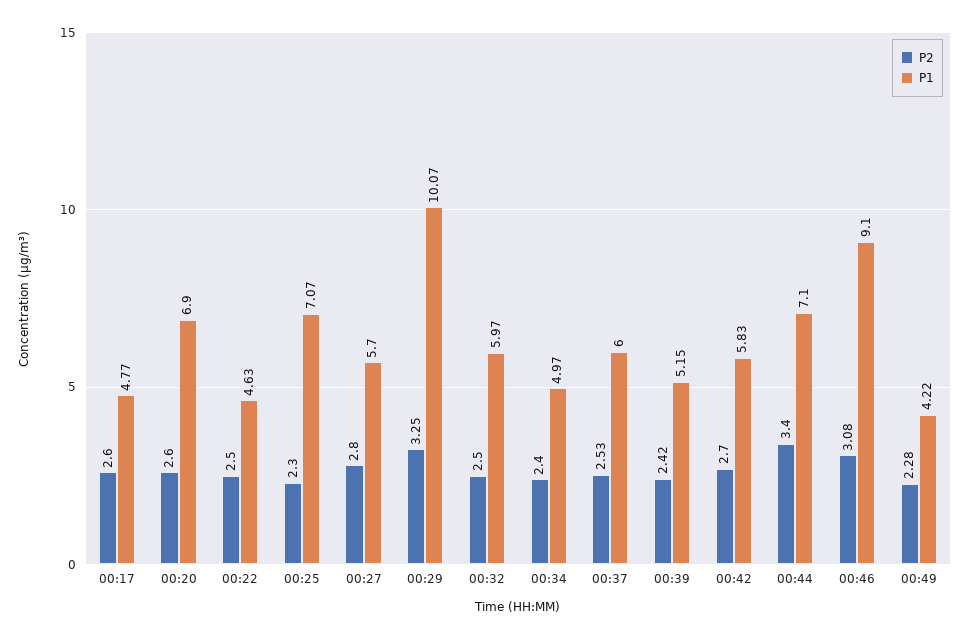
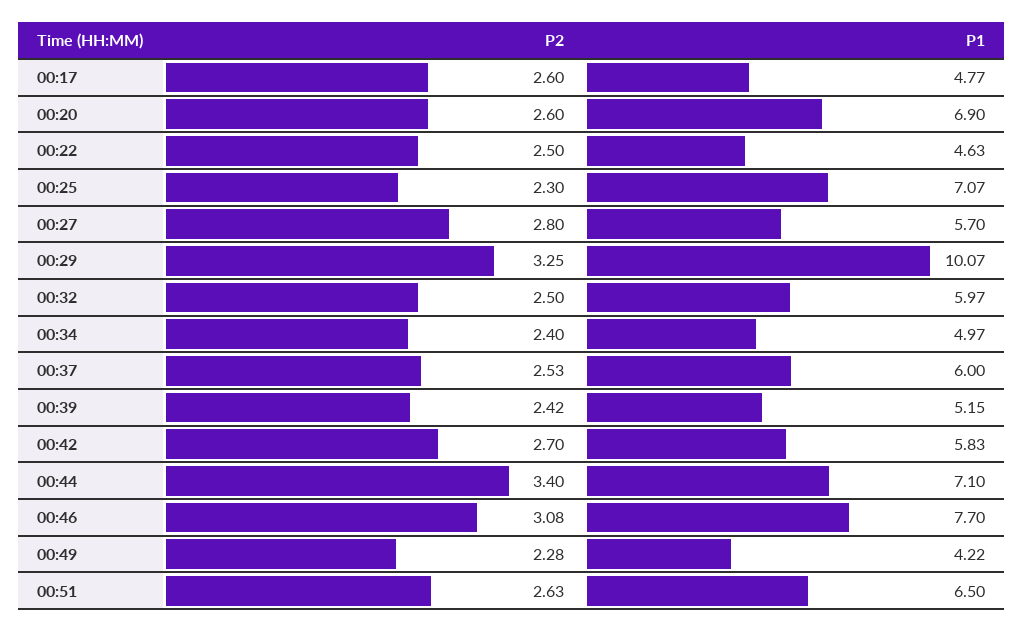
P1, 00:46: 9.1 -> 7.7
P2, 00:51: none -> 2.63
P1, 00:51: none -> 6.5

